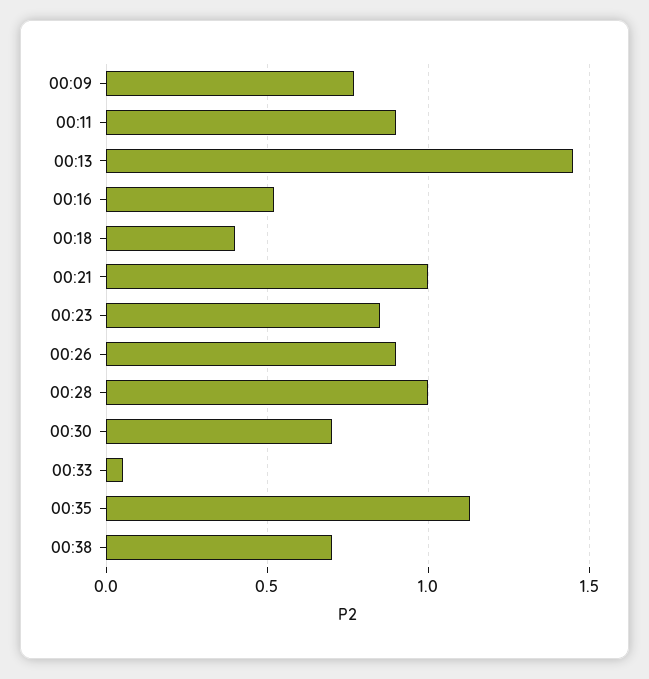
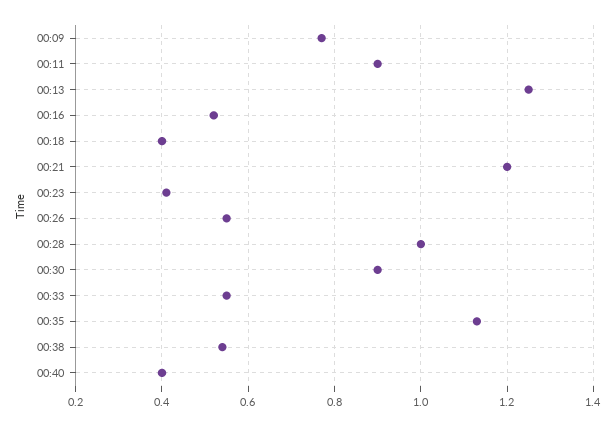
00:13: 1.45 -> 1.25
00:21: 1 -> 1.2
00:23: 0.85 -> 0.4
00:26: 0.9 -> 0.55
00:30: 0.7 -> 0.9
00:33: 0.05 -> 0.55
00:38: 0.7 -> 0.55
00:40: none -> 0.4

